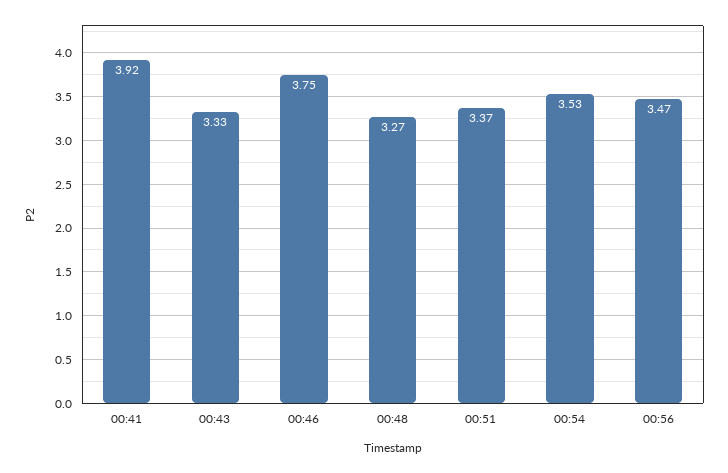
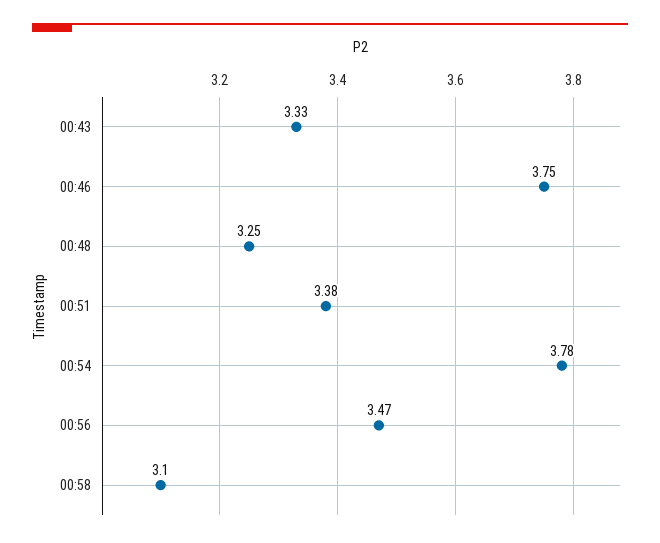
00:41: 3.92 -> none
00:48: 3.27 -> 3.25
00:51: 3.37 -> 3.38
00:54: 3.53 -> 3.78
00:58: none -> 3.1

